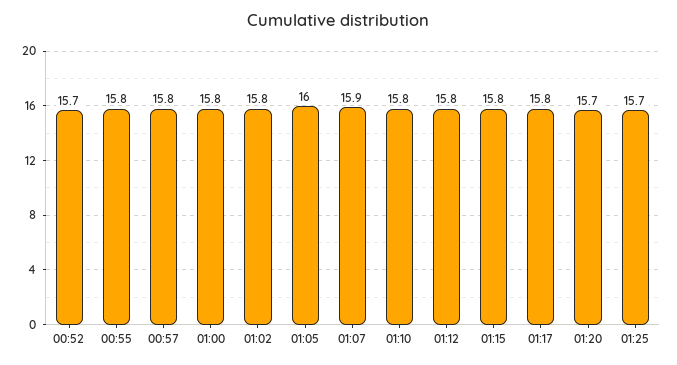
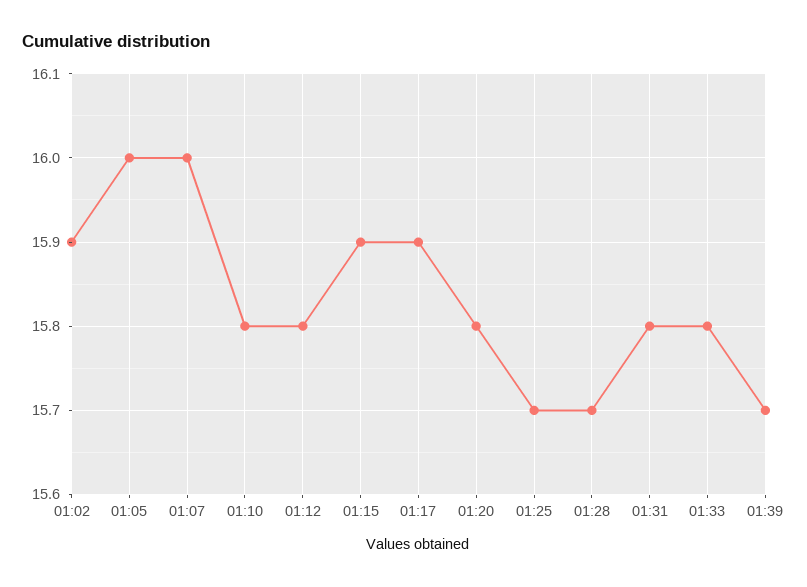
00:52: 15.7 -> none
00:55: 15.8 -> none
00:57: 15.8 -> none
01:00: 15.8 -> none
01:02: 15.8 -> 15.9
01:07: 15.9 -> 16
01:15: 15.8 -> 15.9
01:17: 15.8 -> 15.9
01:20: 15.7 -> 15.8
01:28: none -> 15.7
01:31: none -> 15.8
01:33: none -> 15.8
01:39: none -> 15.7

